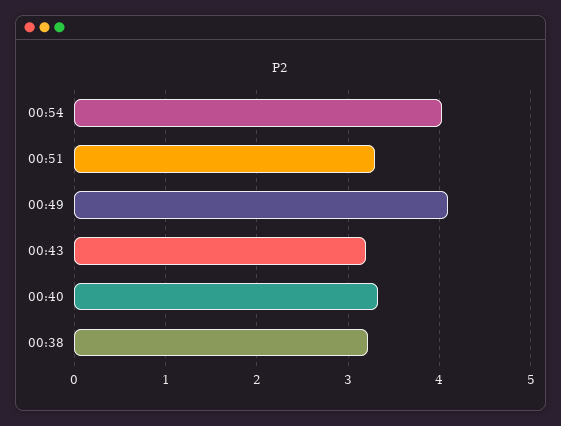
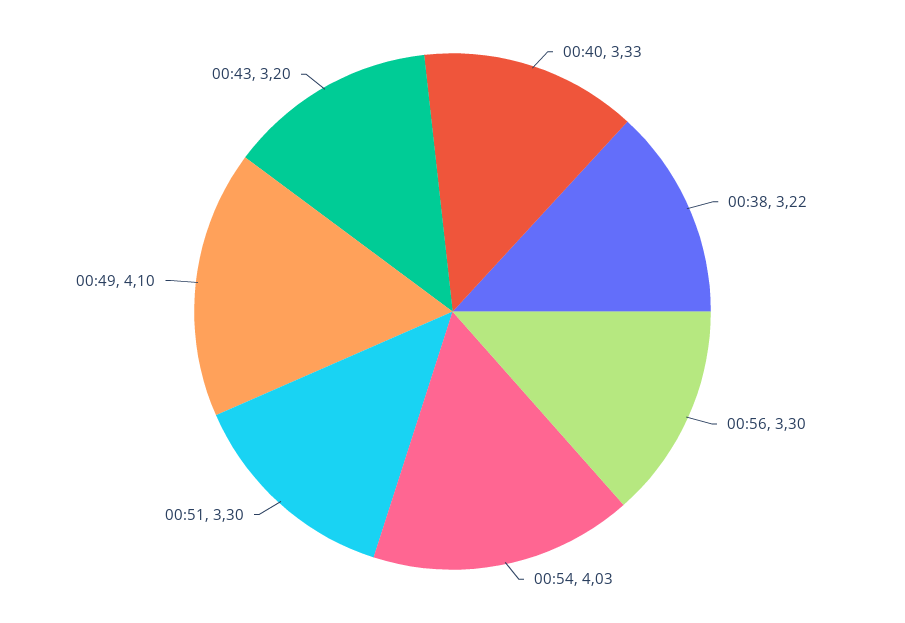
00:56: none -> 3.3

